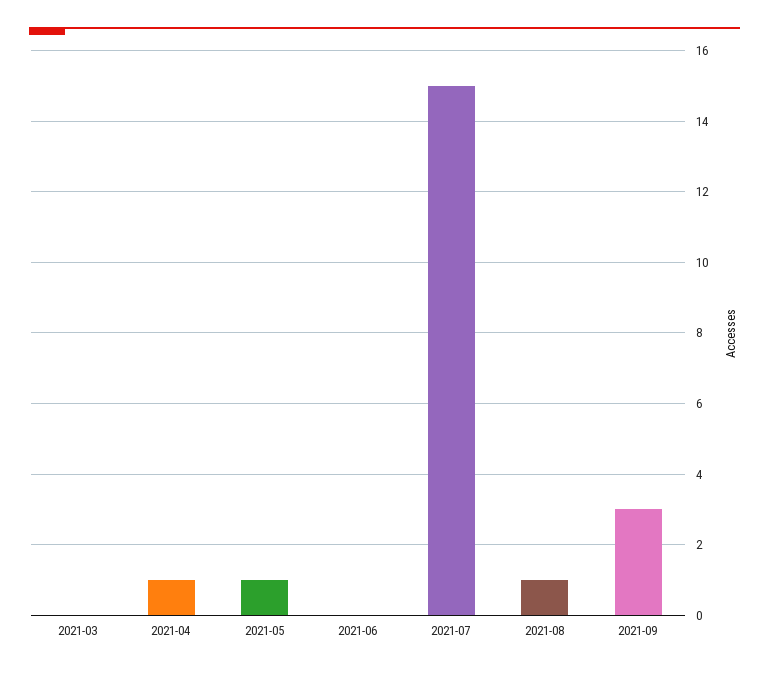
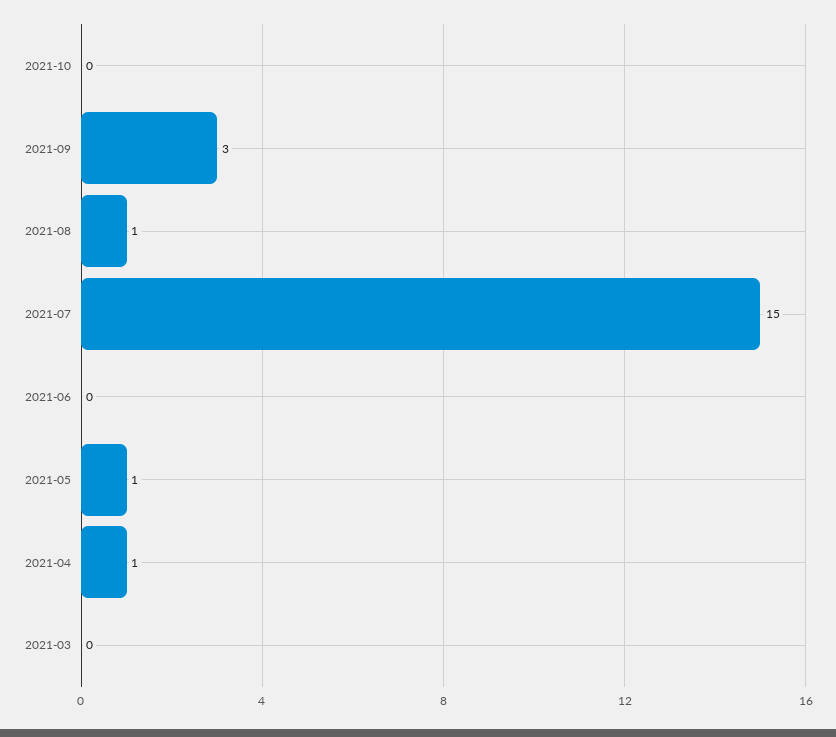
2021-10: none -> 0

